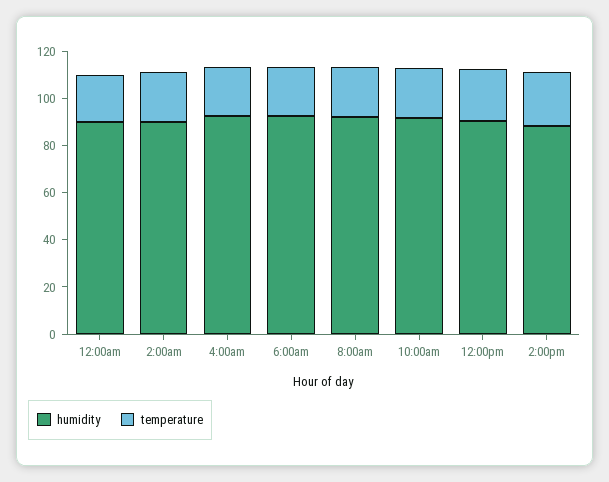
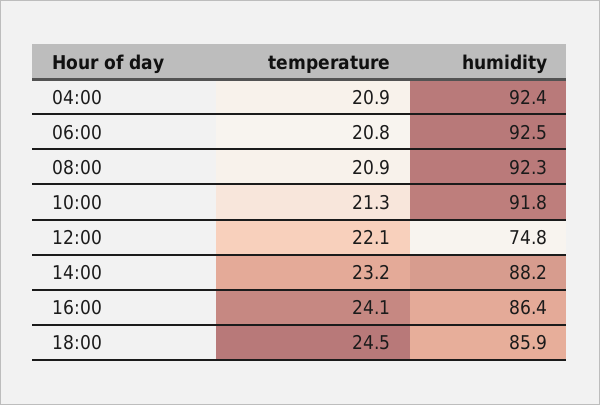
humidity, 12:00am: 90 -> none
temperature, 12:00am: 20 -> none
humidity, 2:00am: 90 -> none
temperature, 2:00am: 20 -> none
humidity, 12:00pm: 90 -> 74.8
temperature, 16:00: none -> 24.1
humidity, 16:00: none -> 86.4
temperature, 18:00: none -> 24.5
humidity, 18:00: none -> 85.9

